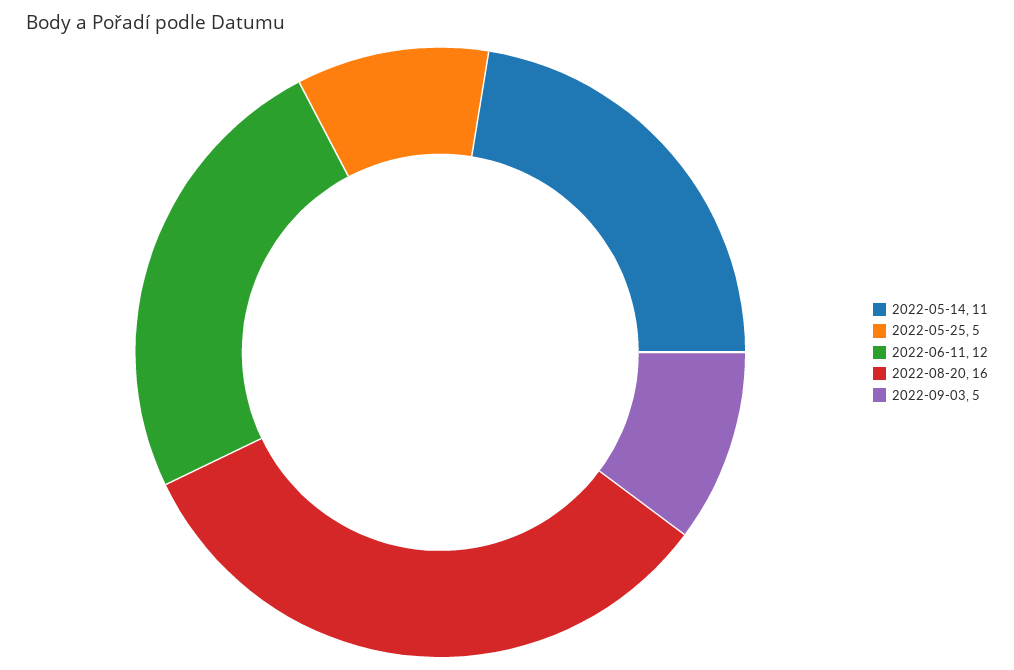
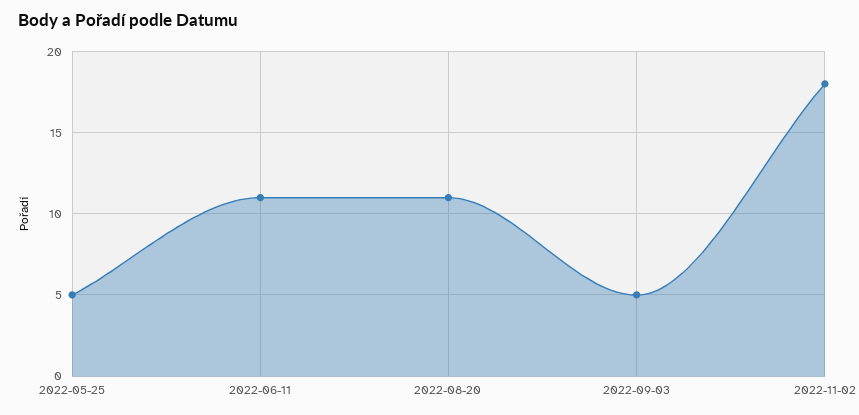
2022-05-14: 11 -> none
2022-06-11: 12 -> 11
2022-08-20: 16 -> 11
2022-11-02: none -> 18

